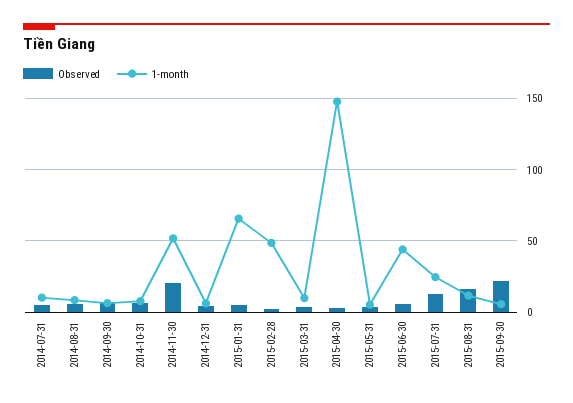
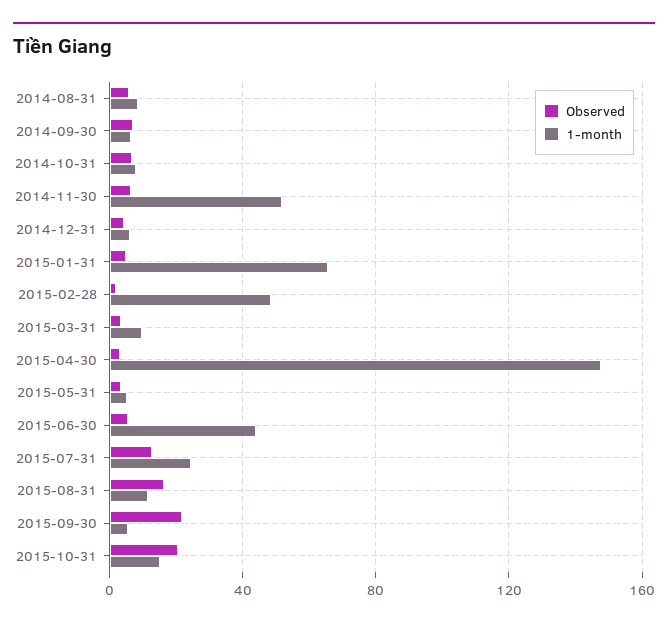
Observed, 2014-07-31: 5 -> none
1-month, 2014-07-31: 10 -> none
Observed, 2014-11-30: 20 -> 5
Observed, 2015-10-31: none -> 20
1-month, 2015-10-31: none -> 15

